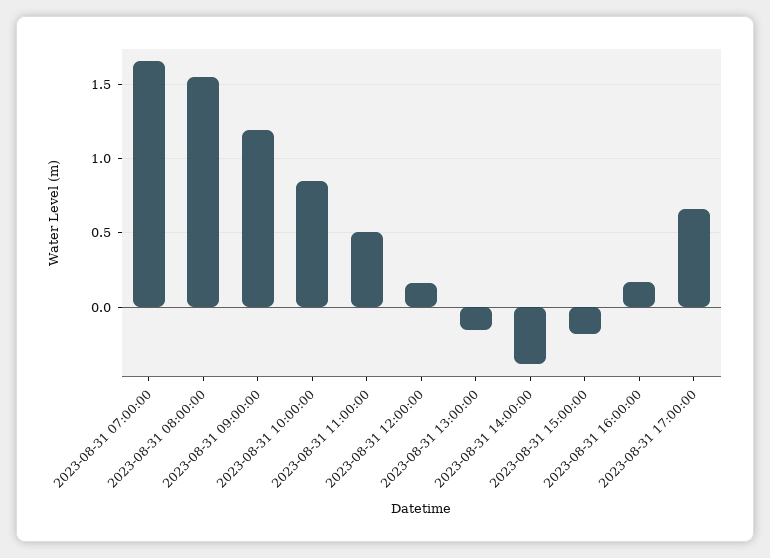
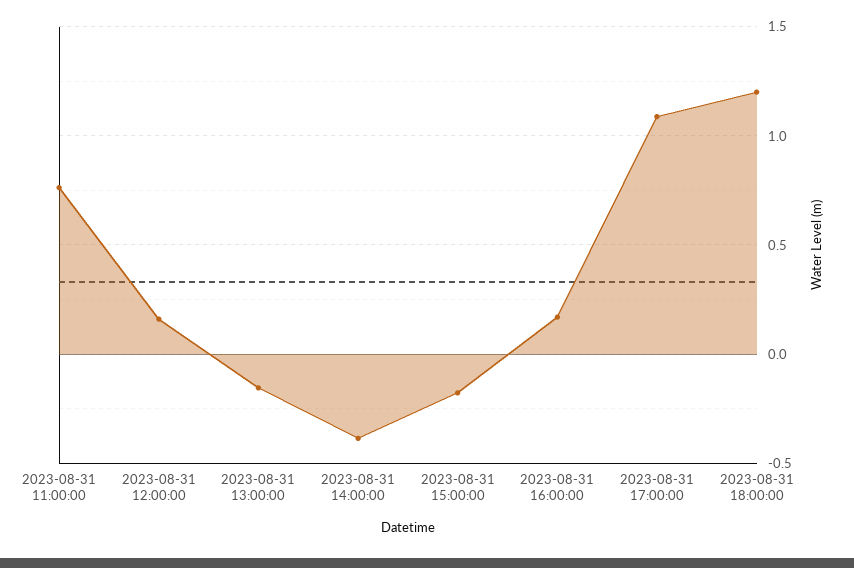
2023-08-31 07:00:00: 1.65 -> none
2023-08-31 08:00:00: 1.55 -> none
2023-08-31 09:00:00: 1.2 -> none
2023-08-31 10:00:00: 0.85 -> none
2023-08-31 11:00:00: 0.5 -> 0.75
2023-08-31 17:00:00: 0.65 -> 1.1
2023-08-31 18:00:00: none -> 1.2

